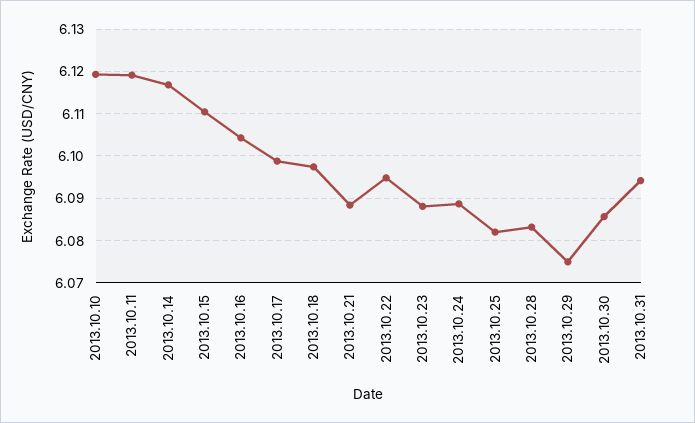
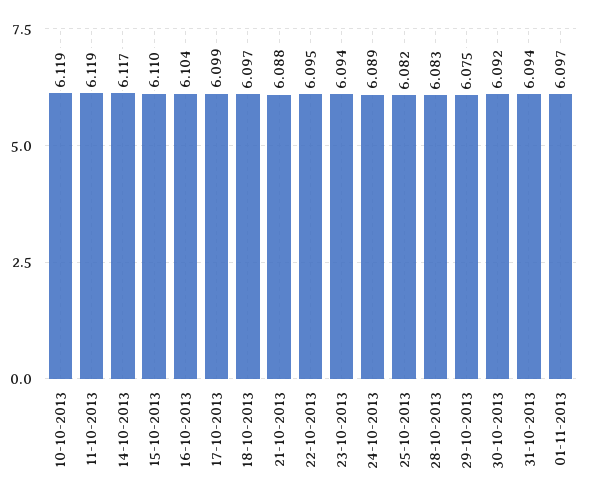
2013.10.23: 6.088 -> 6.094
2013.10.30: 6.086 -> 6.092
01-11-2013: none -> 6.097

